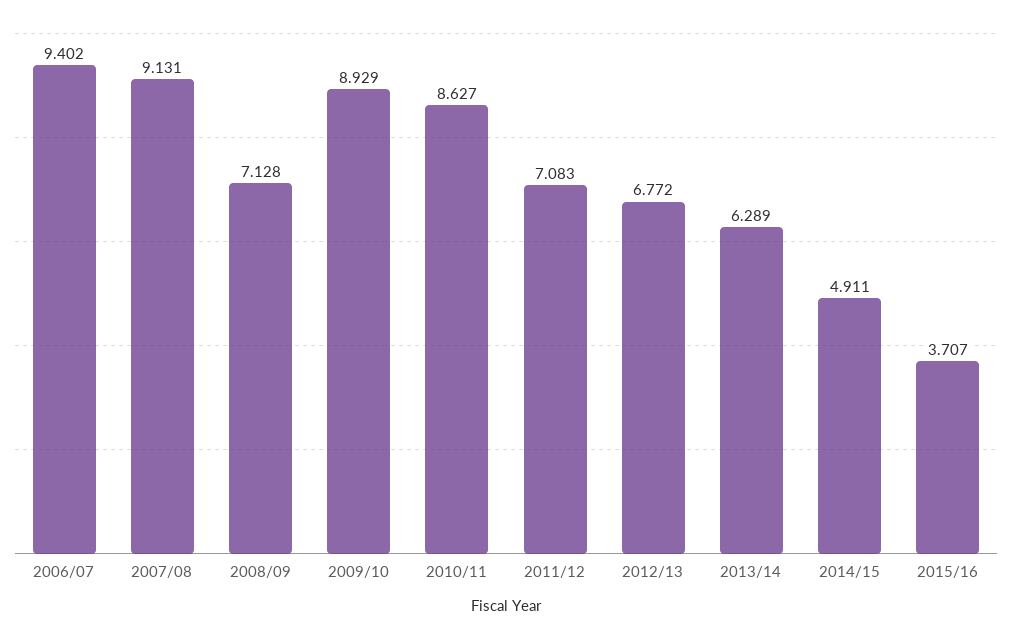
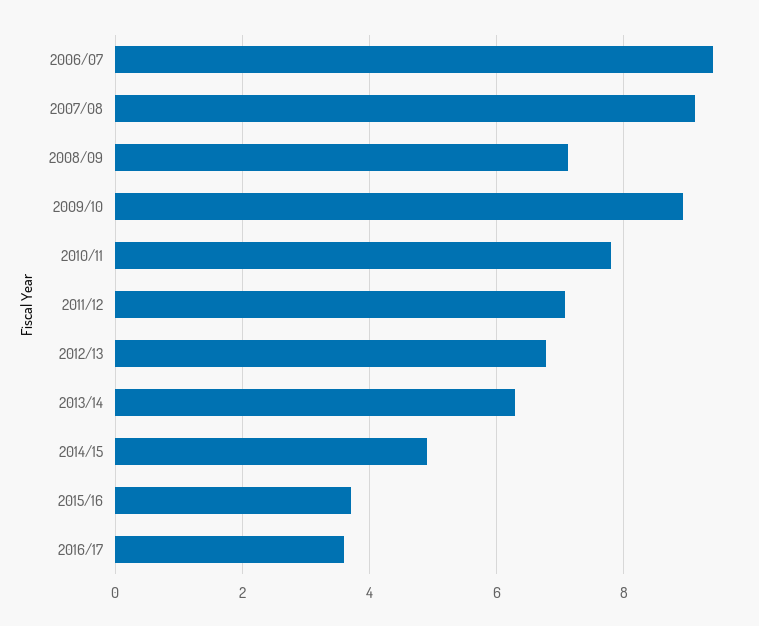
2010/11: 8.627 -> 7.8
2016/17: none -> 3.6

